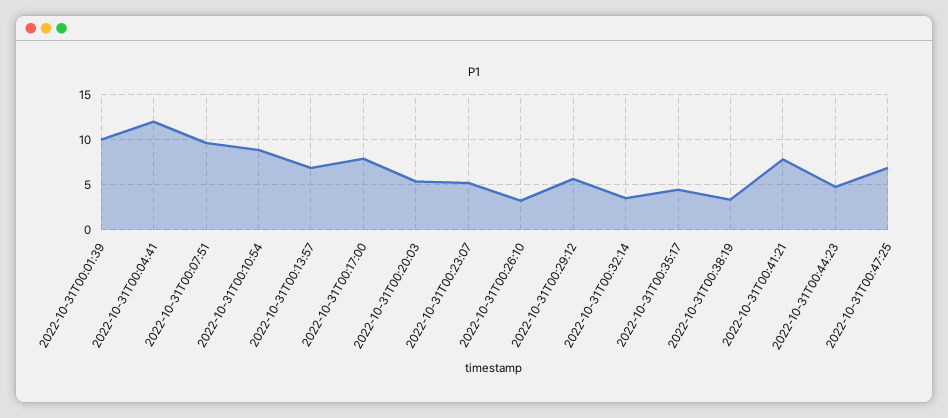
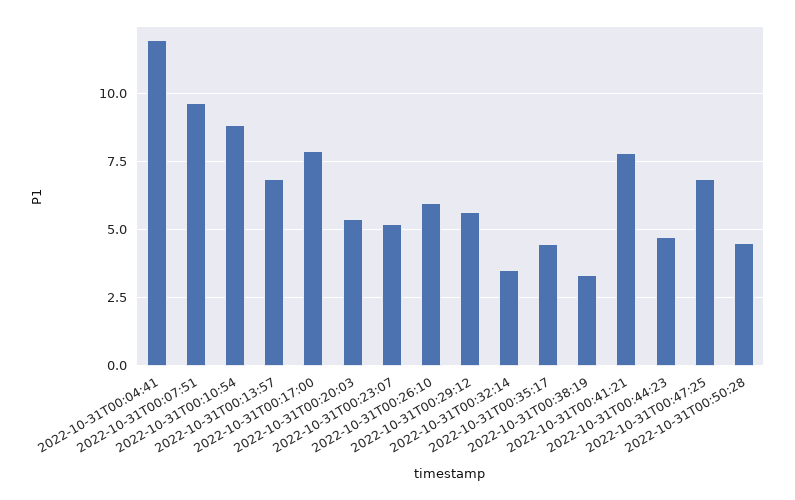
2022-10-31T00:01:39: 10 -> none
2022-10-31T00:26:10: 3 -> 6
2022-10-31T00:50:28: none -> 4.5

